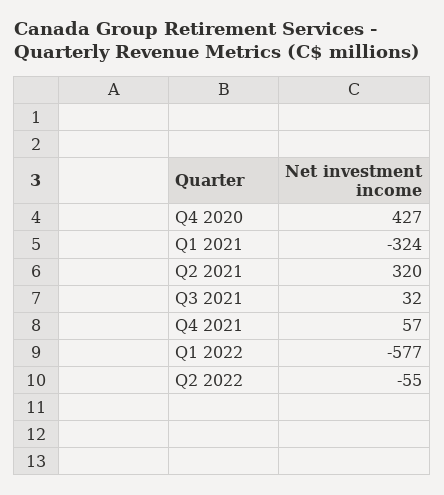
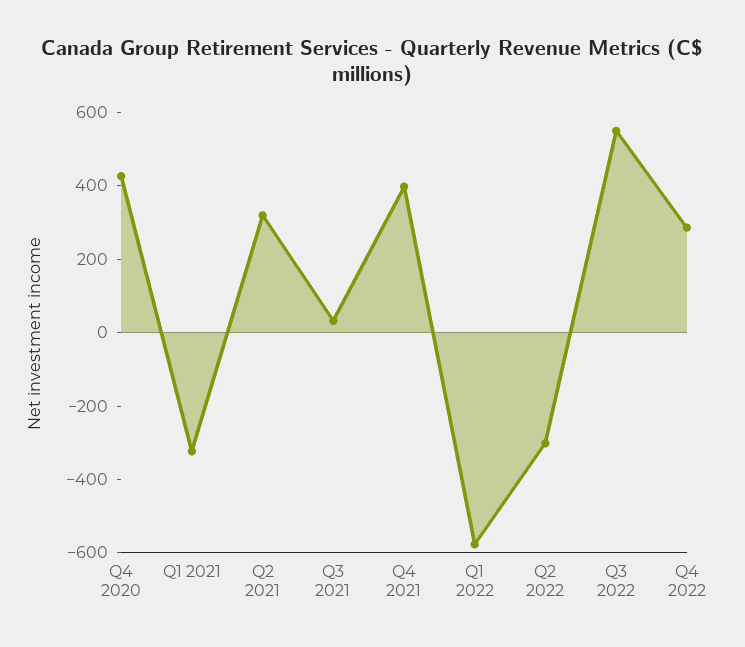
Q4 2021: 57 -> 400
Q2 2022: -55 -> -300
Q3 2022: none -> 550
Q4 2022: none -> 300

